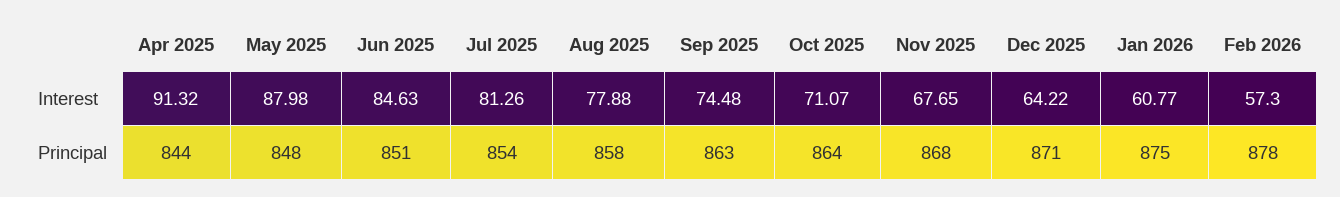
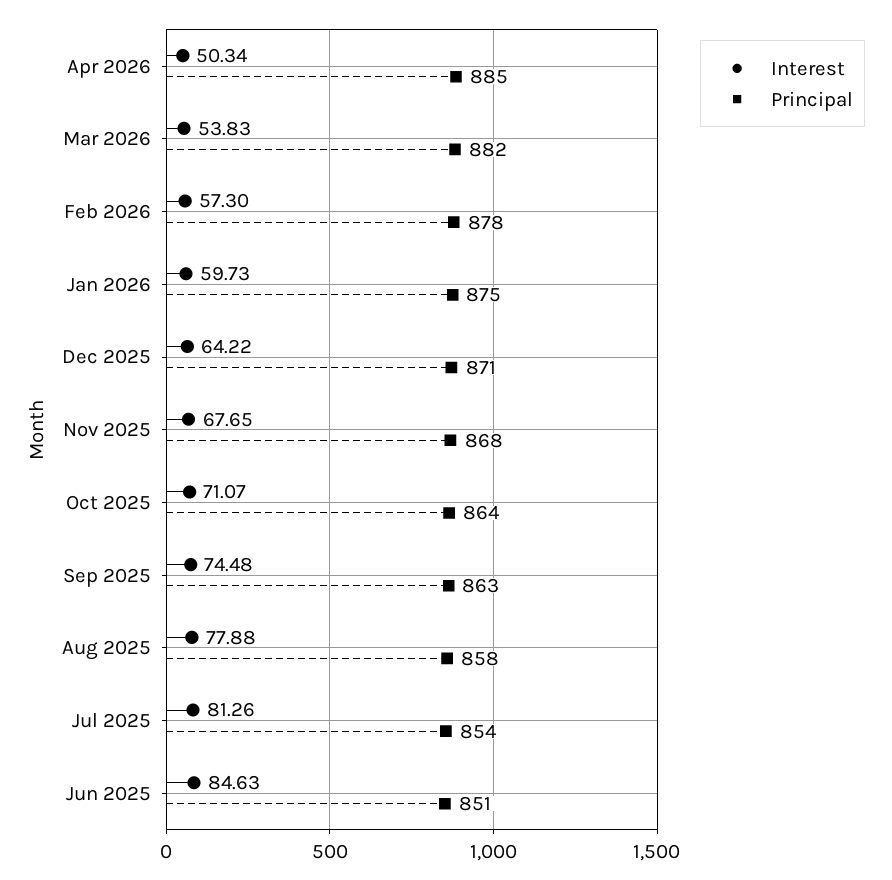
Interest, Apr 2025: 91.32 -> none
Interest, May 2025: 87.98 -> none
Interest, Jan 2026: 60.77 -> 59.73
Principal, Apr 2025: 844 -> none
Principal, May 2025: 848 -> none
Interest, Apr 2026: none -> 50.34
Principal, Apr 2026: none -> 885
Interest, Mar 2026: none -> 53.83
Principal, Mar 2026: none -> 882

